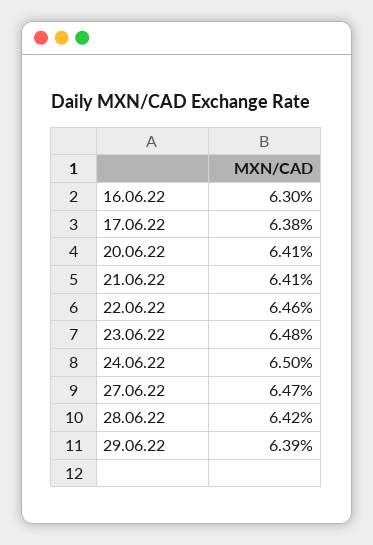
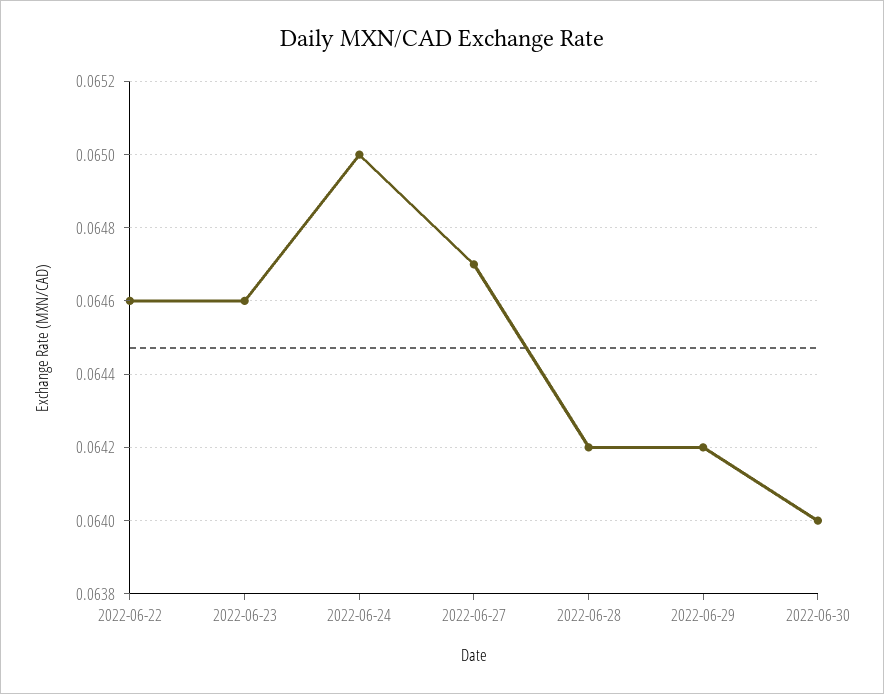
16.06.22: 0.063 -> none
17.06.22: 0.0638 -> none
20.06.22: 0.0641 -> none
21.06.22: 0.0641 -> none
23.06.22: 0.0648 -> 0.0646
29.06.22: 0.0639 -> 0.0642
2022-06-30: none -> 0.064

